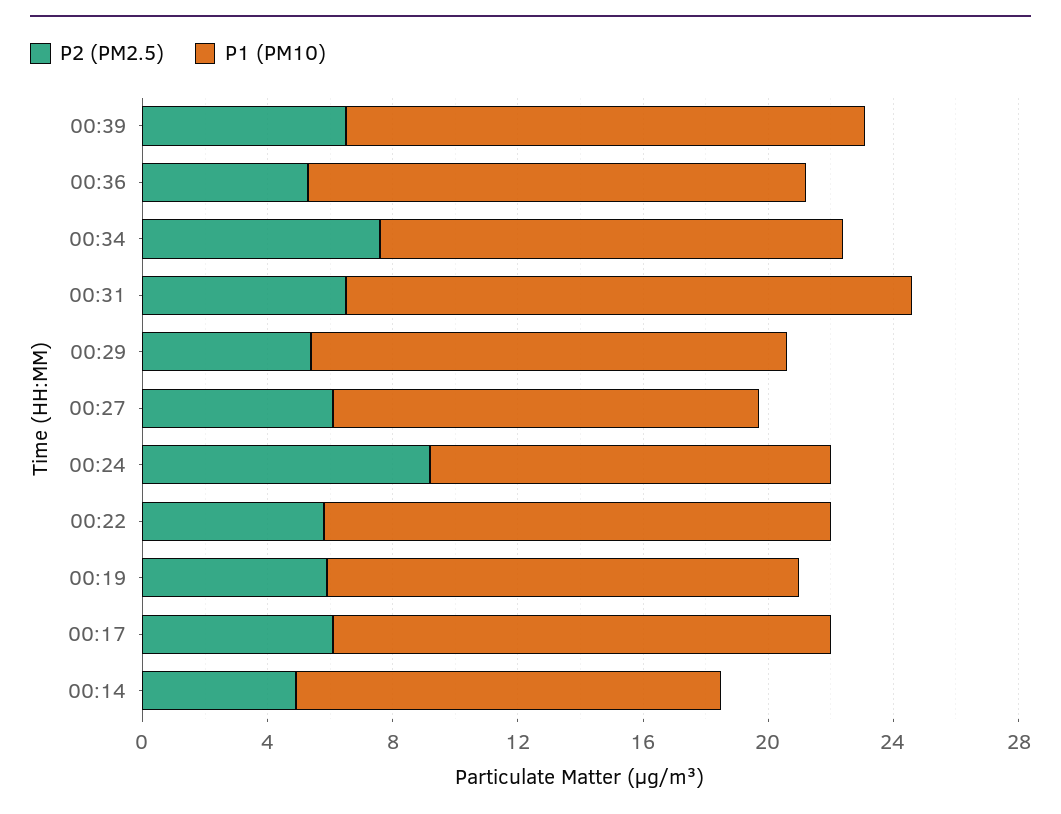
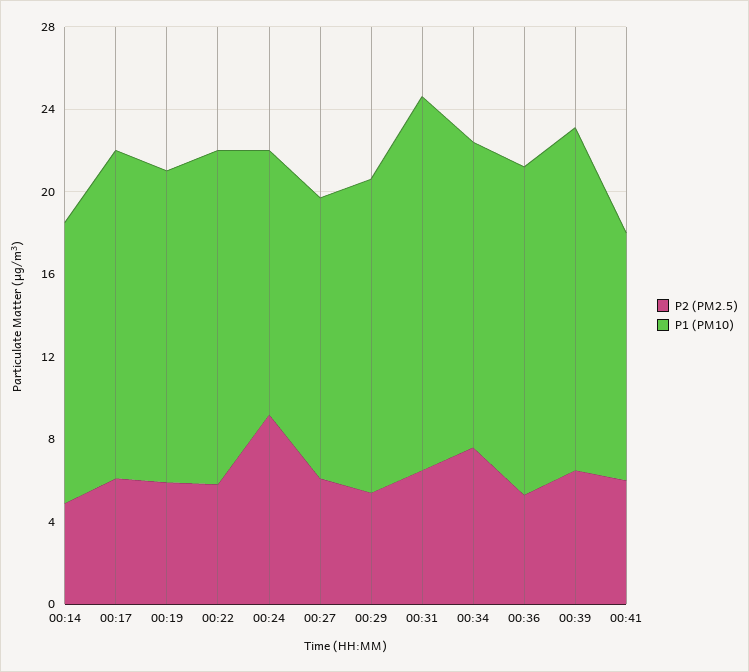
P2 (PM2.5), 00:41: none -> 6
P1 (PM10), 00:41: none -> 12

